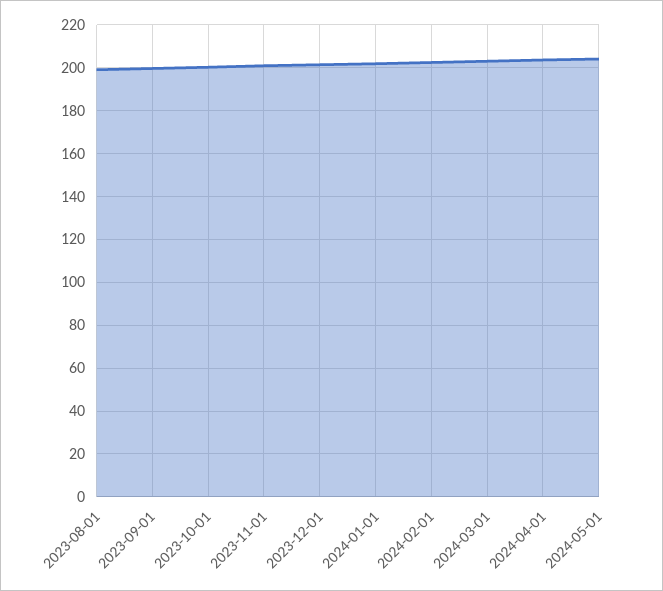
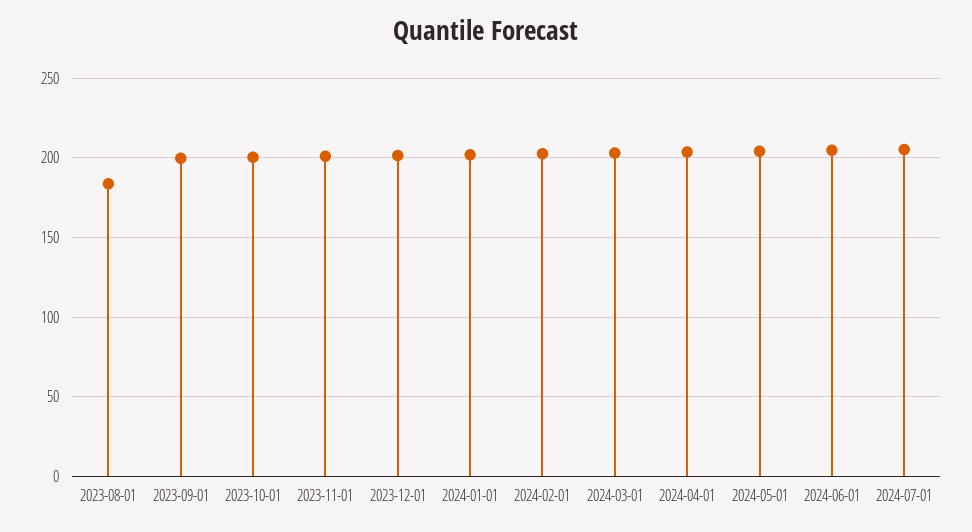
2023-08-01: 200 -> 185
2024-06-01: none -> 205
2024-07-01: none -> 205

